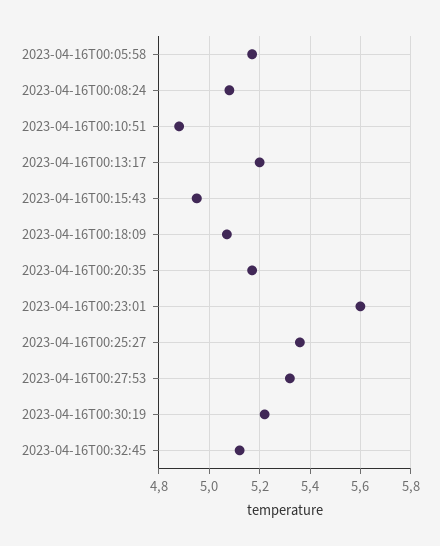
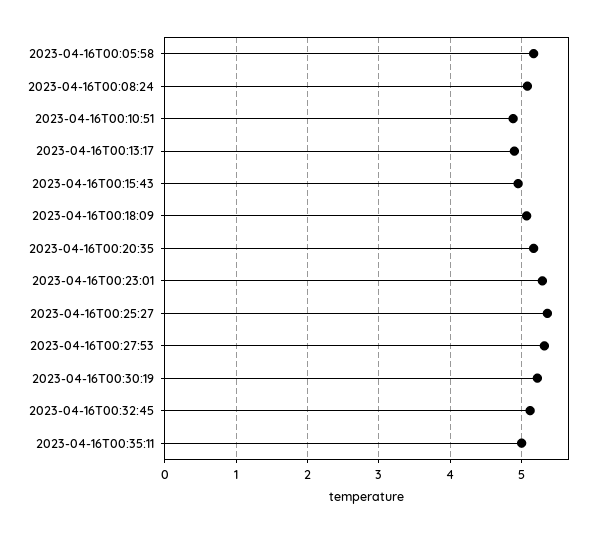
2023-04-16T00:13:17: 5.2 -> 4.9
2023-04-16T00:23:01: 5.6 -> 5.3
2023-04-16T00:35:11: none -> 5

